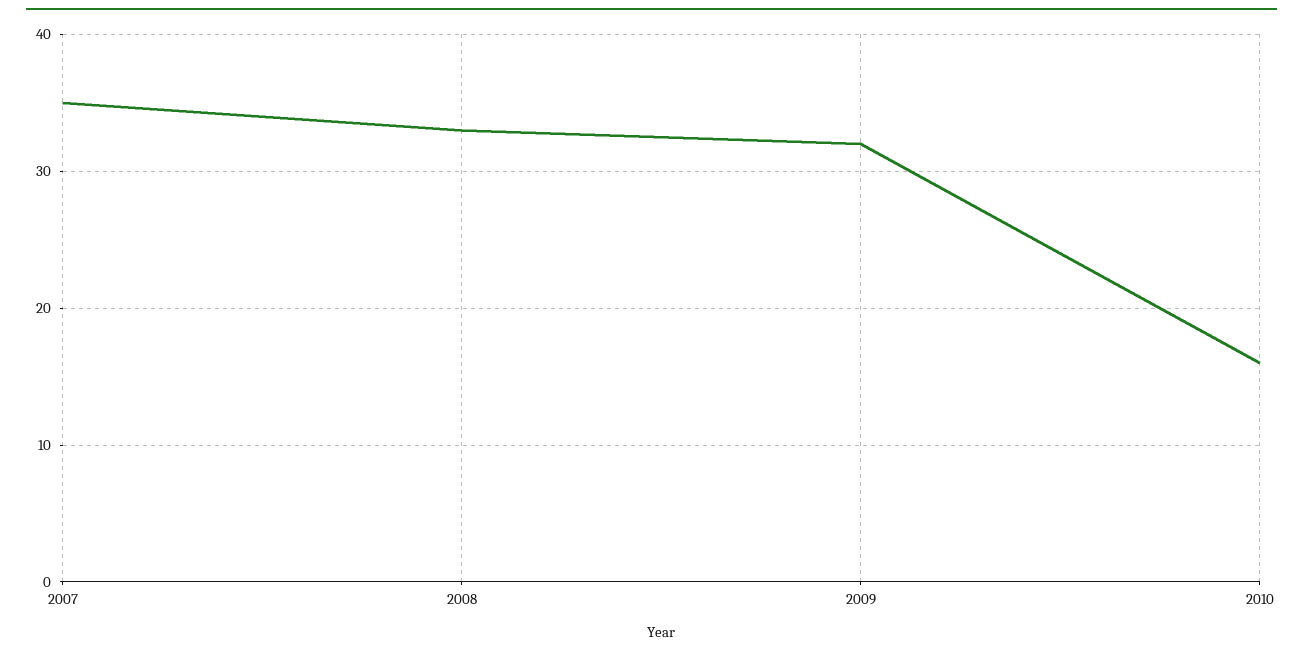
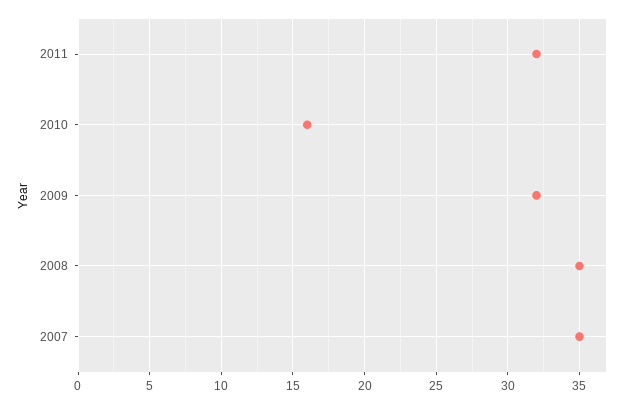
2008: 33 -> 35
2011: none -> 32

